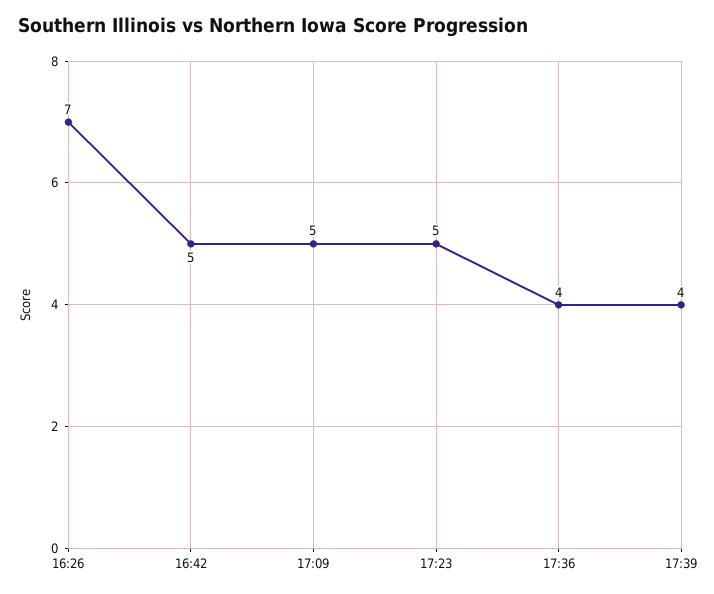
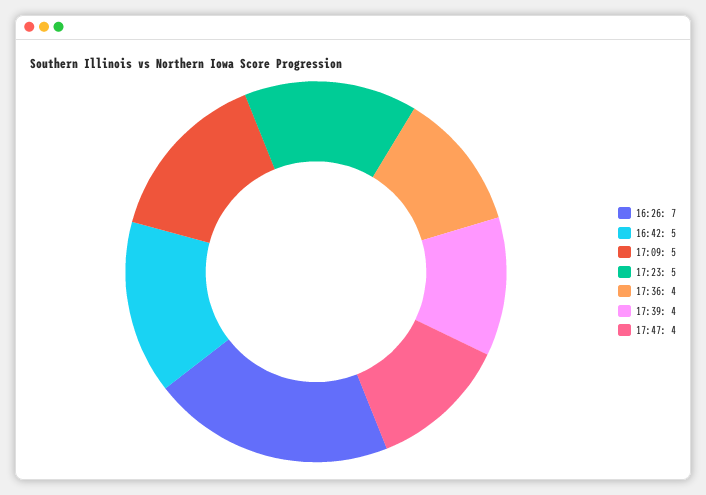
17:47: none -> 4

